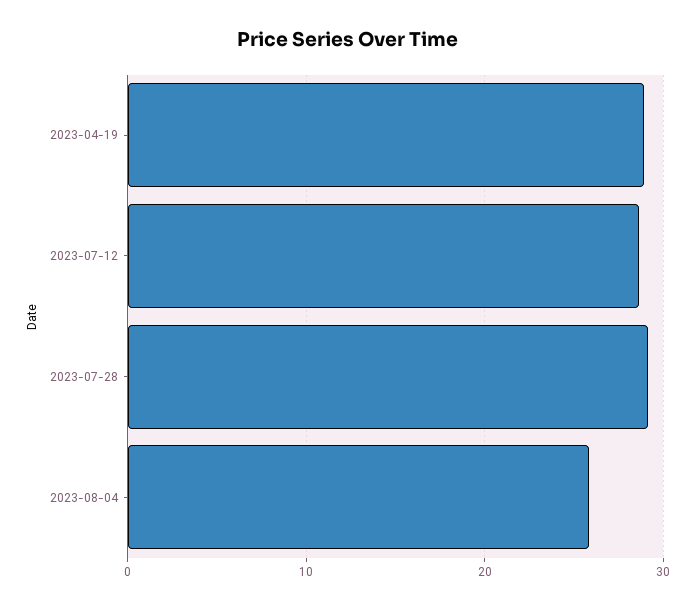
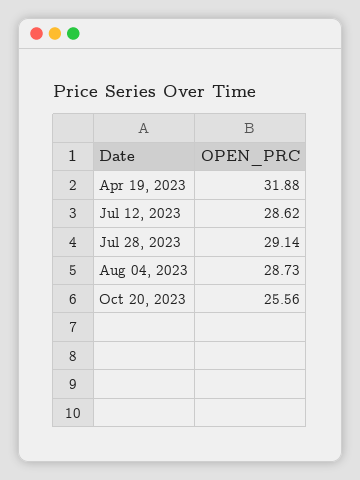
2023-04-19: 29 -> 31.88
2023-08-04: 26 -> 28.73
Oct 20, 2023: none -> 25.56

